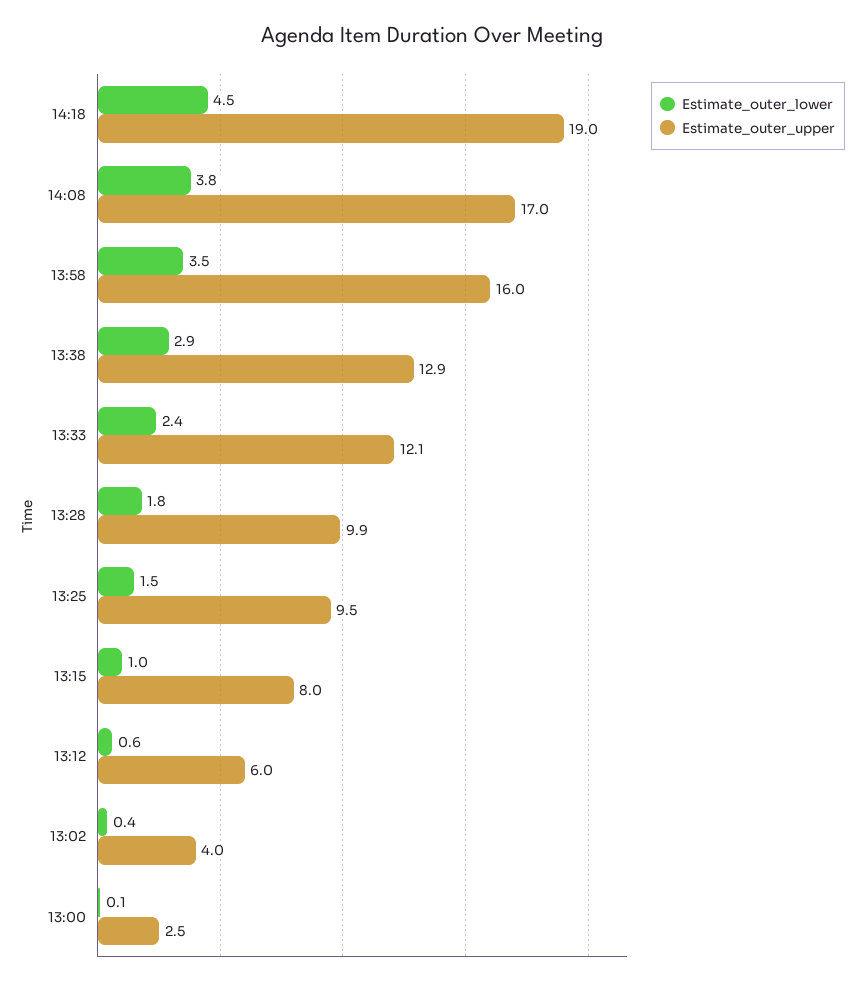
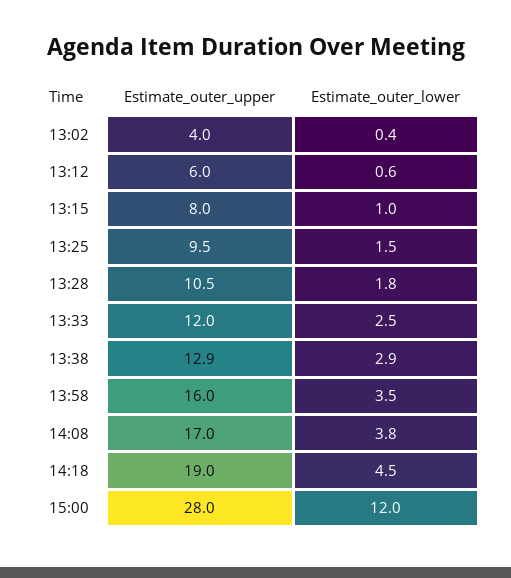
Estimate_outer_lower, 13:33: 2.4 -> 2.5
Estimate_outer_upper, 13:33: 12.1 -> 12
Estimate_outer_upper, 13:28: 9.9 -> 10.5
Estimate_outer_lower, 13:00: 0.1 -> none
Estimate_outer_upper, 13:00: 2.5 -> none
Estimate_outer_upper, 15:00: none -> 28
Estimate_outer_lower, 15:00: none -> 12

